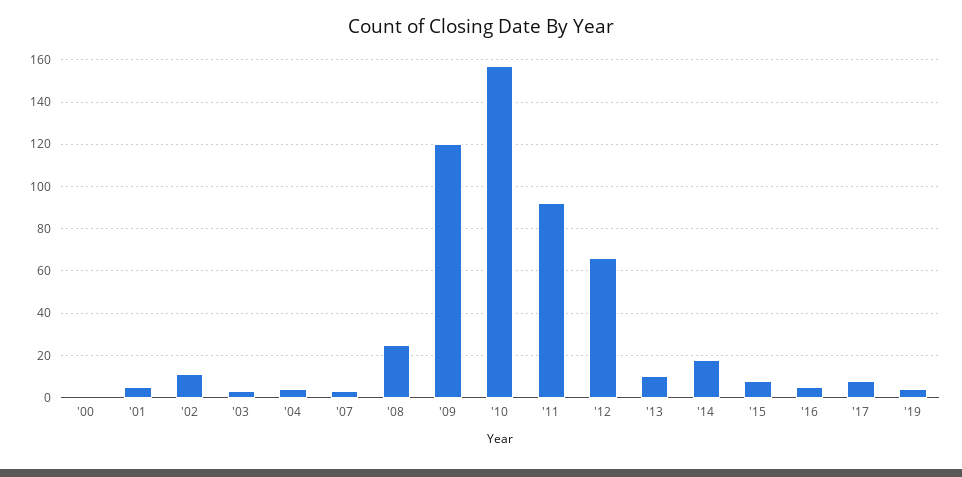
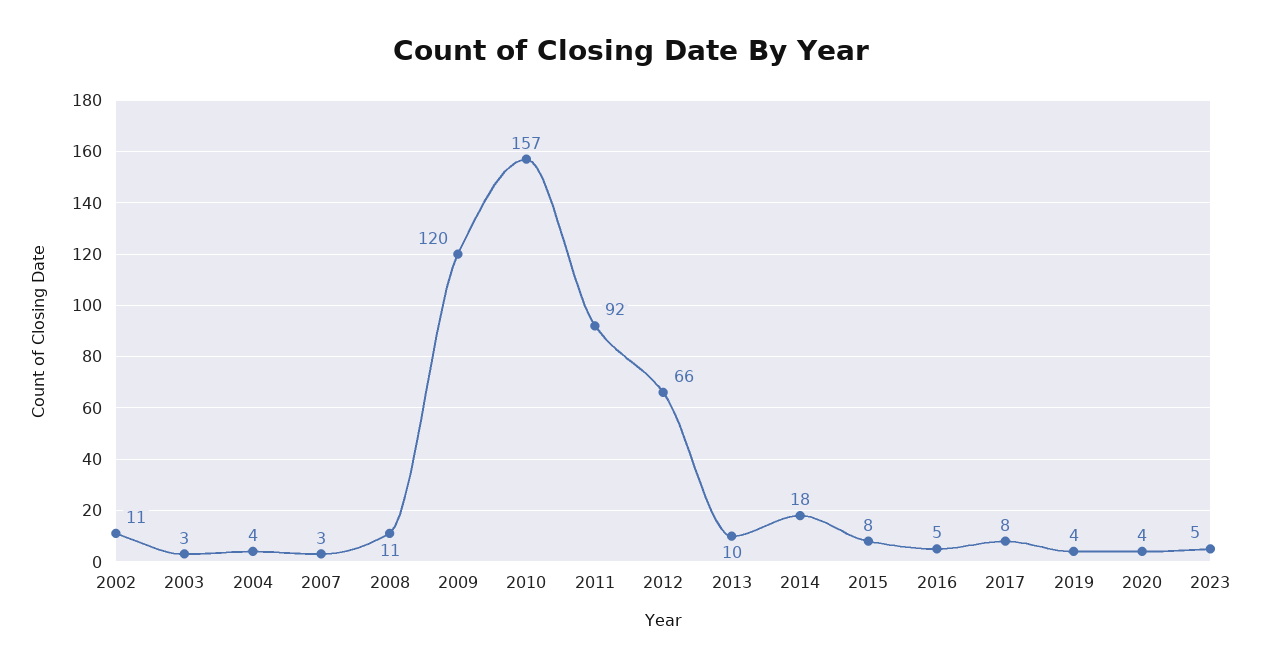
'00: 0 -> none
'01: 5 -> none
'08: 25 -> 11
2020: none -> 4
2023: none -> 5

